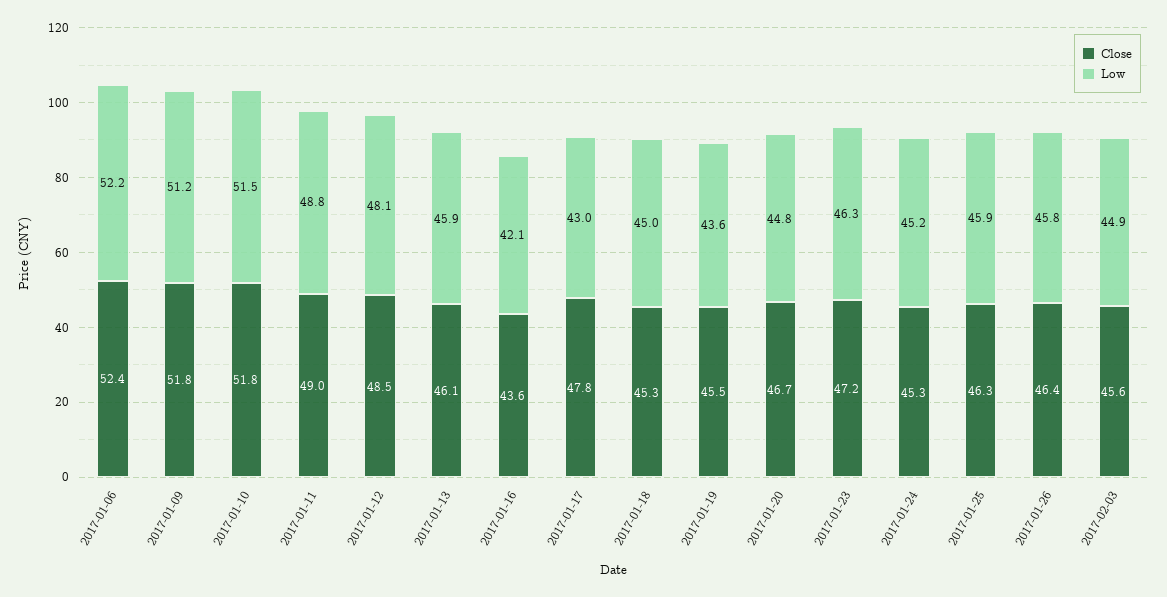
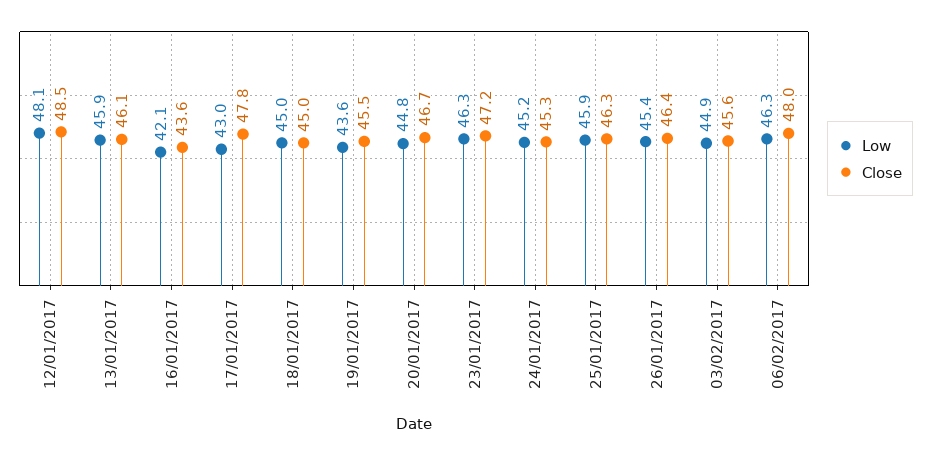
Close, 2017-01-06: 52.4 -> none
Low, 2017-01-06: 52.2 -> none
Close, 2017-01-09: 51.8 -> none
Low, 2017-01-09: 51.2 -> none
Close, 2017-01-10: 51.8 -> none
Low, 2017-01-10: 51.5 -> none
Close, 2017-01-11: 49 -> none
Low, 2017-01-11: 48.8 -> none
Close, 2017-01-18: 45.3 -> 45
Low, 2017-01-26: 45.8 -> 45.4
Low, 06/02/2017: none -> 46.3
Close, 06/02/2017: none -> 48

